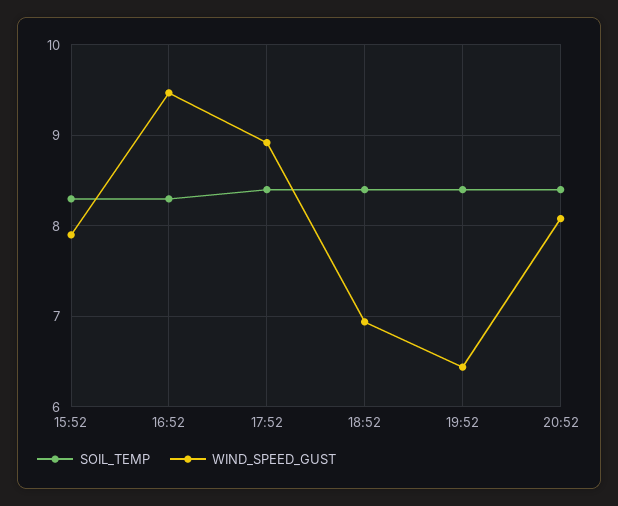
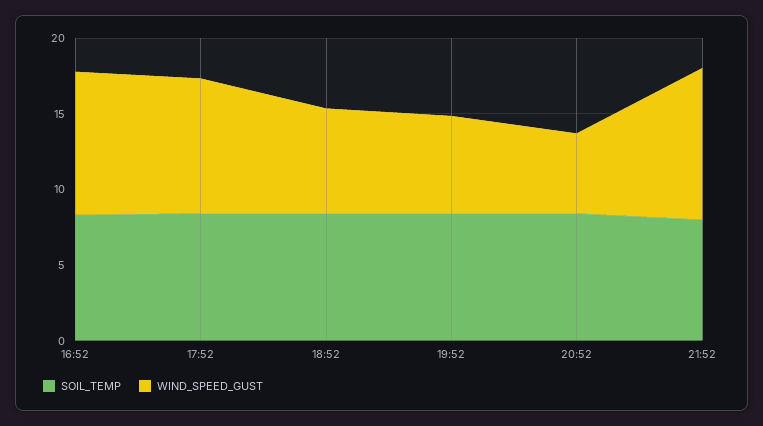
SOIL_TEMP, 15:52: 8.3 -> none
WIND_SPEED_GUST, 15:52: 7.9 -> none
WIND_SPEED_GUST, 20:52: 8.1 -> 5
SOIL_TEMP, 21:52: none -> 8
WIND_SPEED_GUST, 21:52: none -> 10

